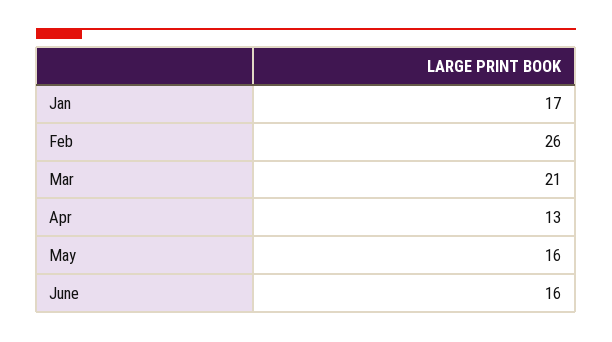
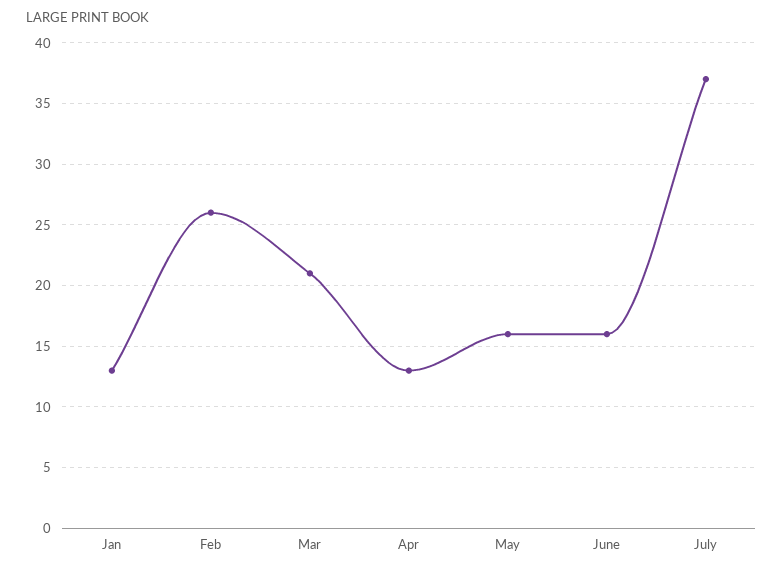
Jan: 17 -> 13
July: none -> 37

